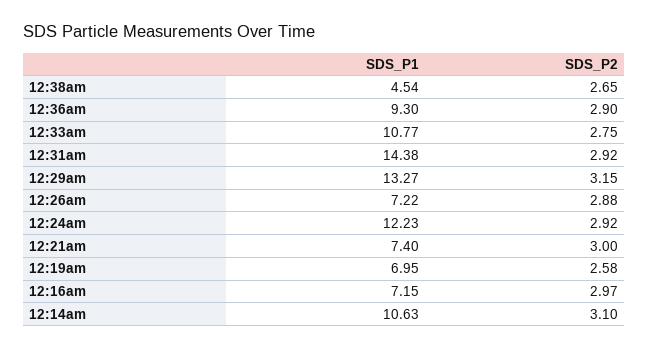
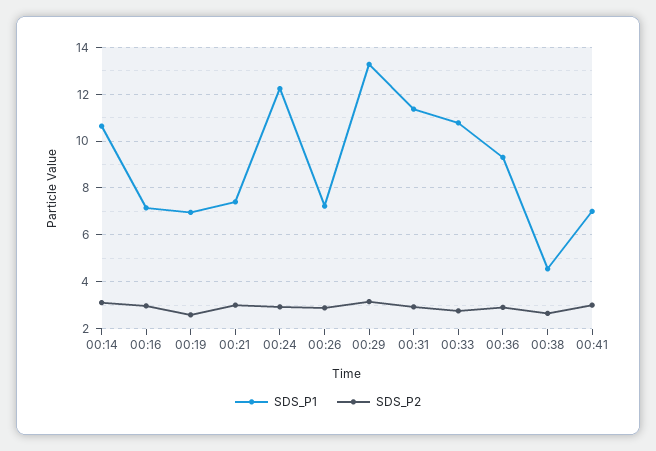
SDS_P1, 12:31am: 14.38 -> 11.5
SDS_P1, 00:41: none -> 7
SDS_P2, 00:41: none -> 3

